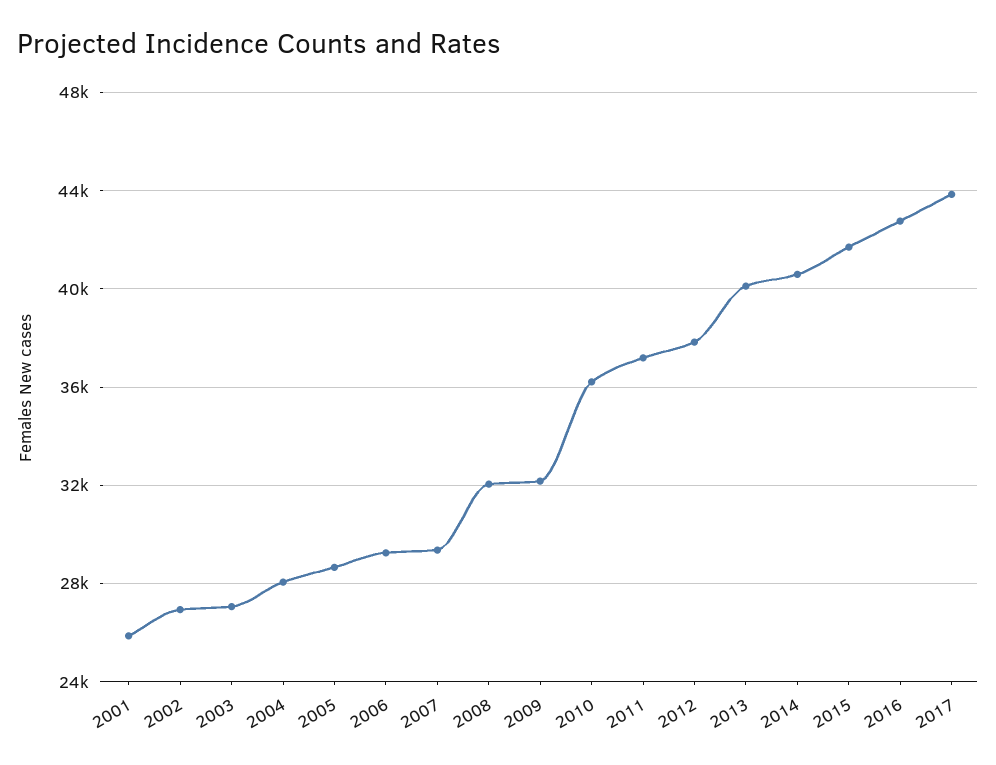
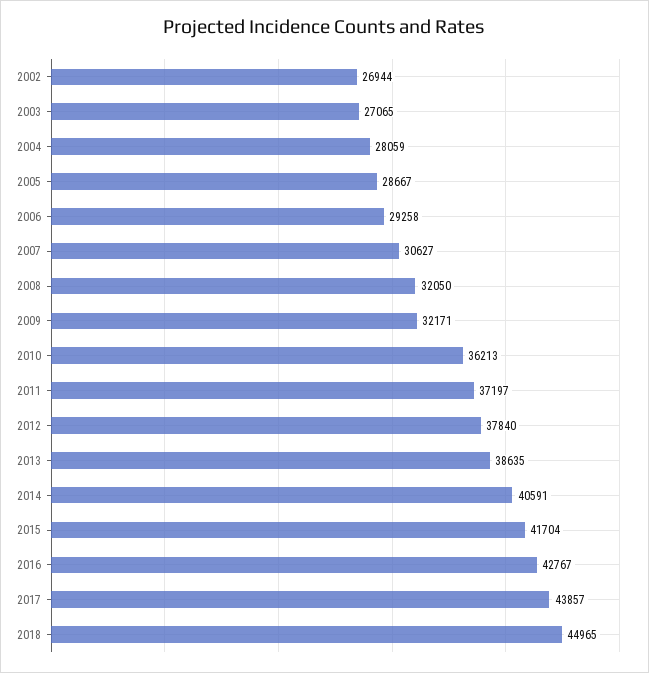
2001: 26000 -> none
2007: 29500 -> 30627
2013: 40000 -> 38635
2018: none -> 44965

